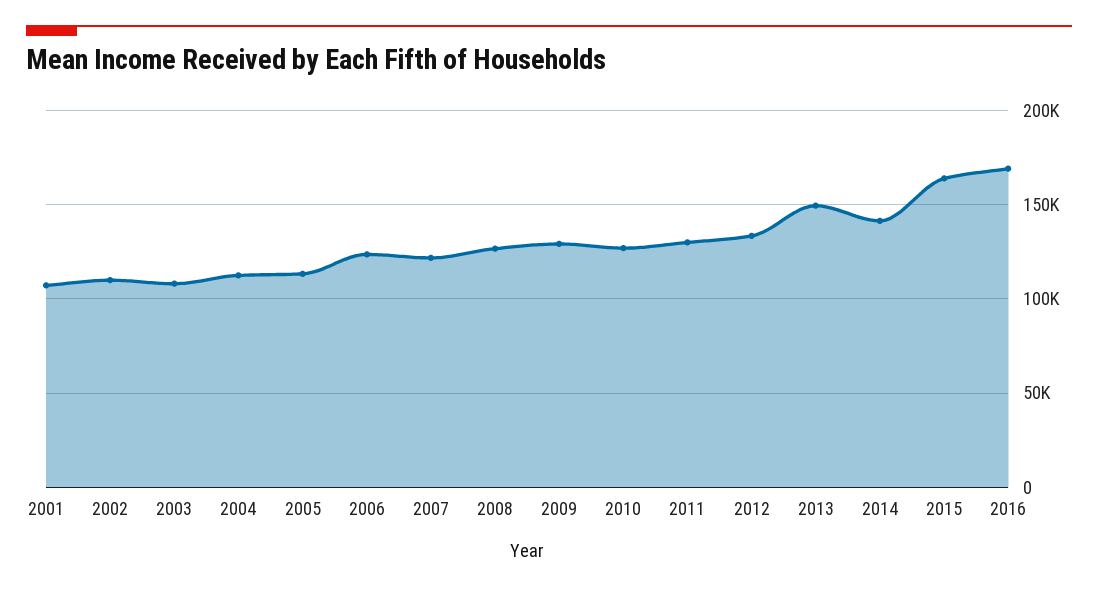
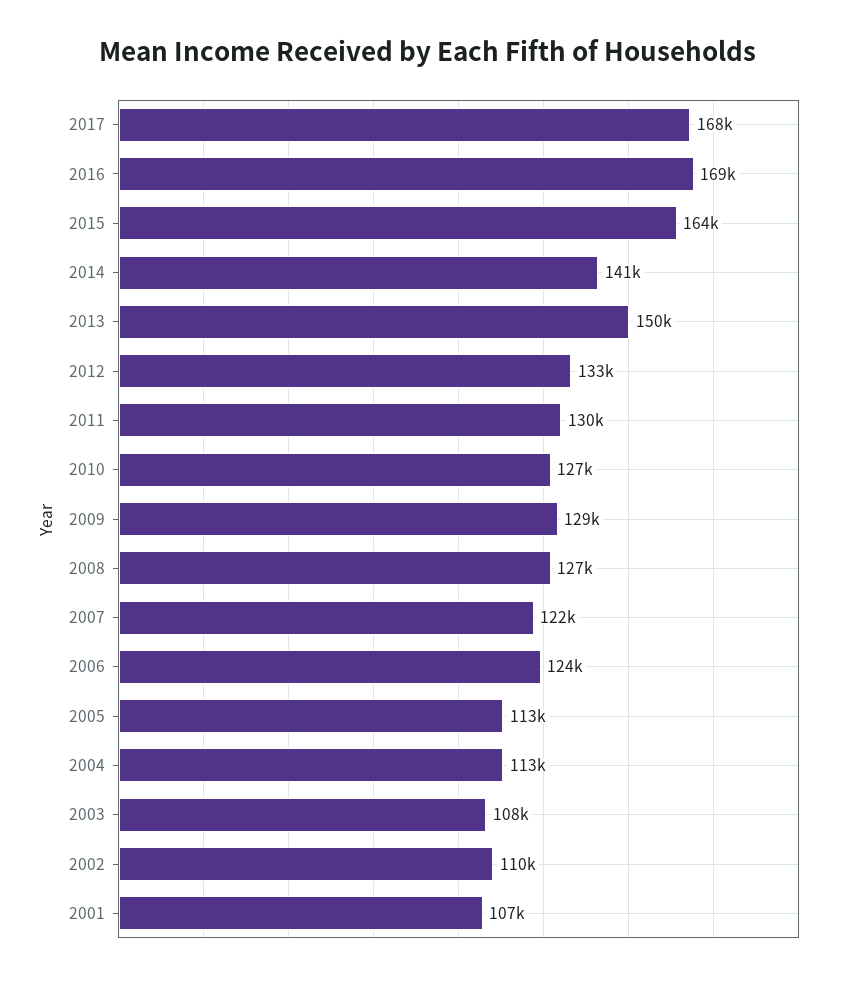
2017: none -> 168000

